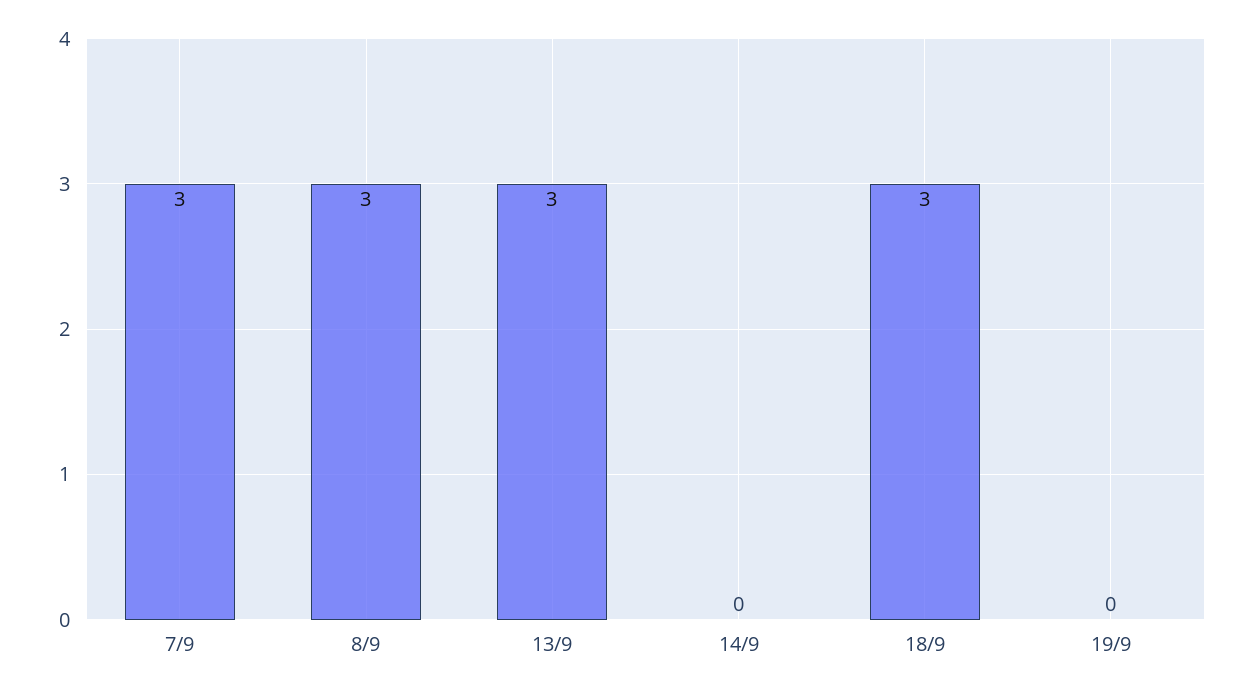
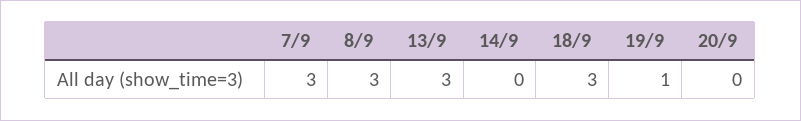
19/9: 0 -> 1
20/9: none -> 0

